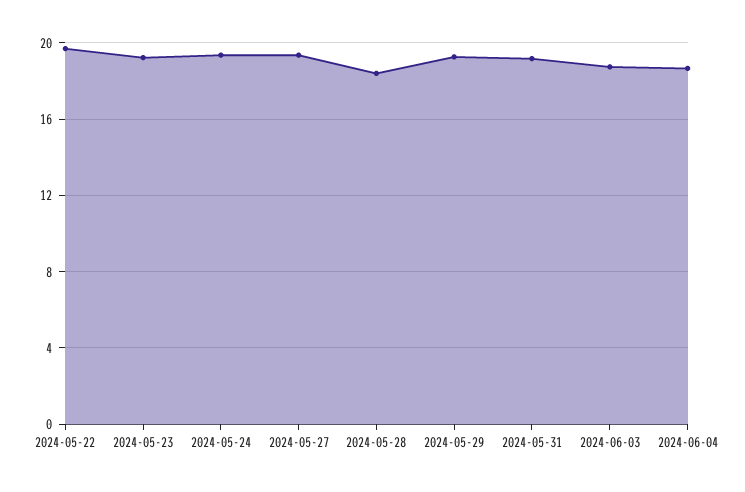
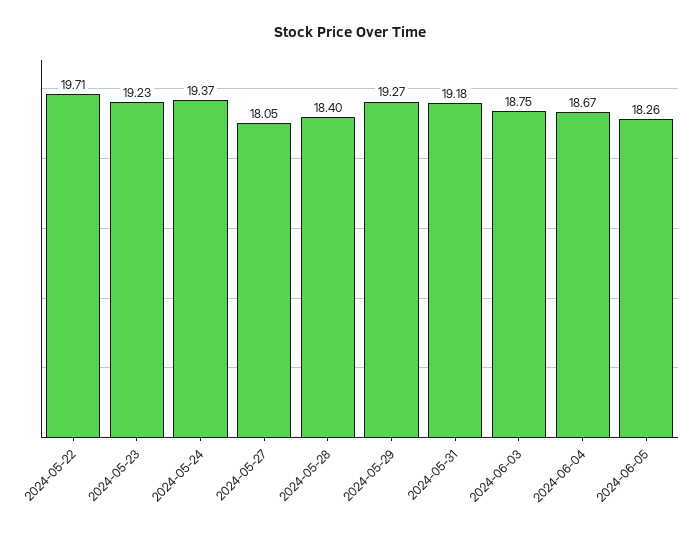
2024-05-27: 19.5 -> 18.05
2024-06-05: none -> 18.26

